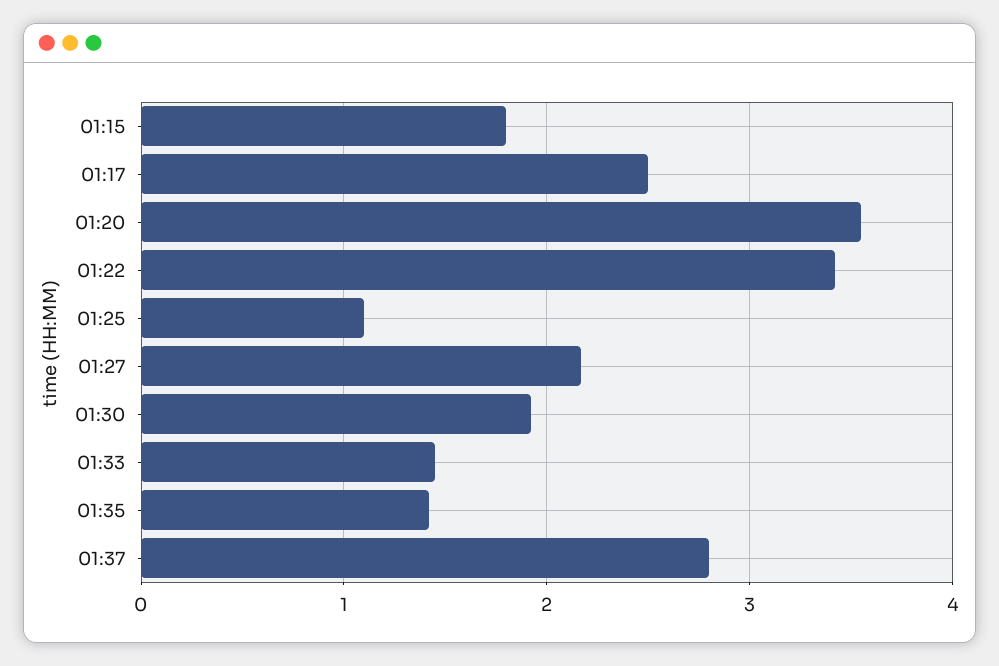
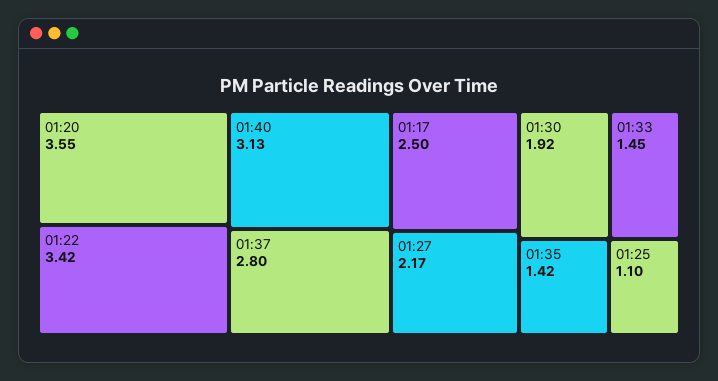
01:15: 1.8 -> none
01:40: none -> 3.13

